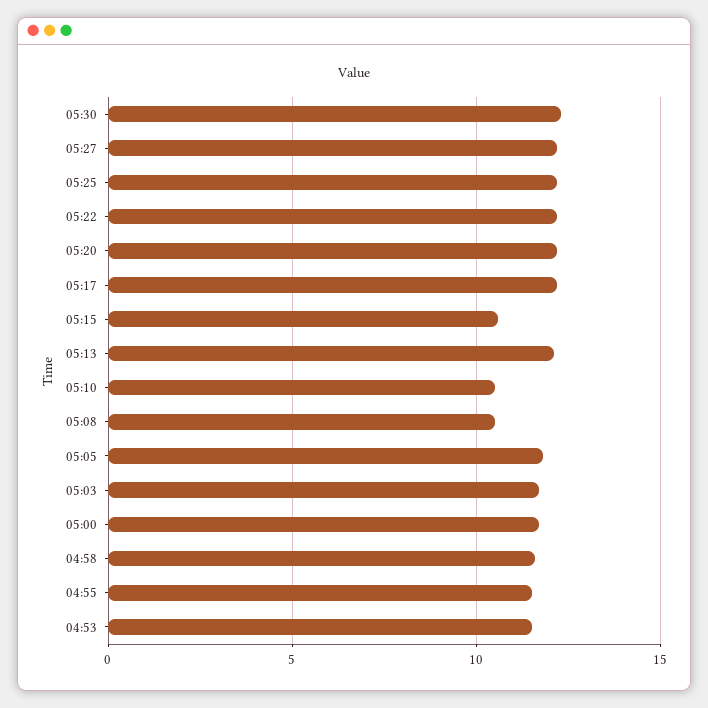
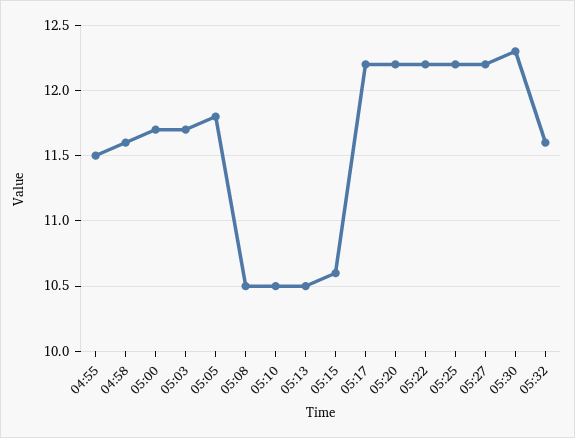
05:13: 12 -> 10.5
04:53: 11.5 -> none
05:32: none -> 11.6

